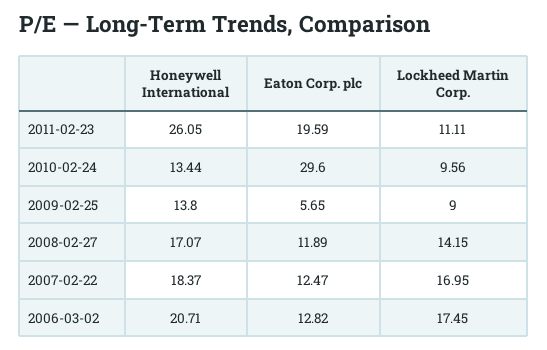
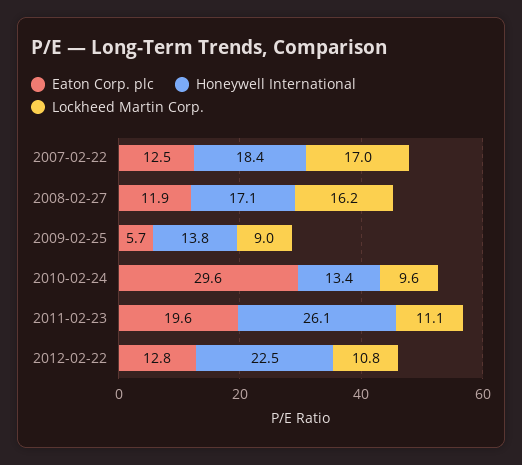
Lockheed Martin Corp., 2008-02-27: 14.15 -> 16.2
Honeywell International, 2006-03-02: 20.71 -> none
Eaton Corp. plc, 2006-03-02: 12.82 -> none
Lockheed Martin Corp., 2006-03-02: 17.45 -> none
Eaton Corp. plc, 2012-02-22: none -> 12.8
Honeywell International, 2012-02-22: none -> 22.5
Lockheed Martin Corp., 2012-02-22: none -> 10.8

